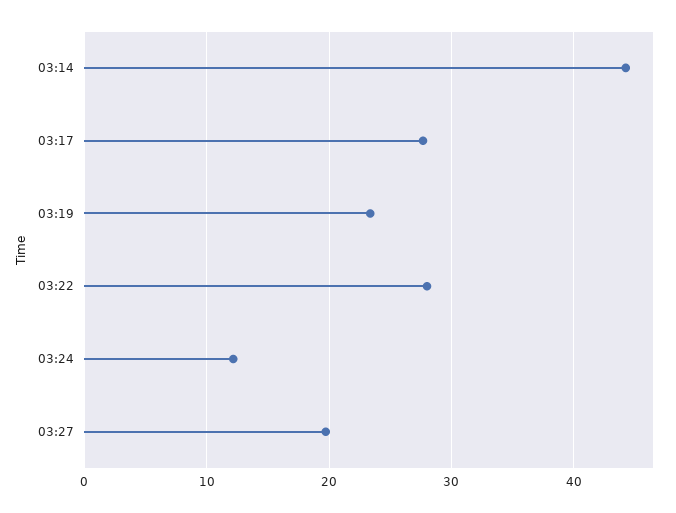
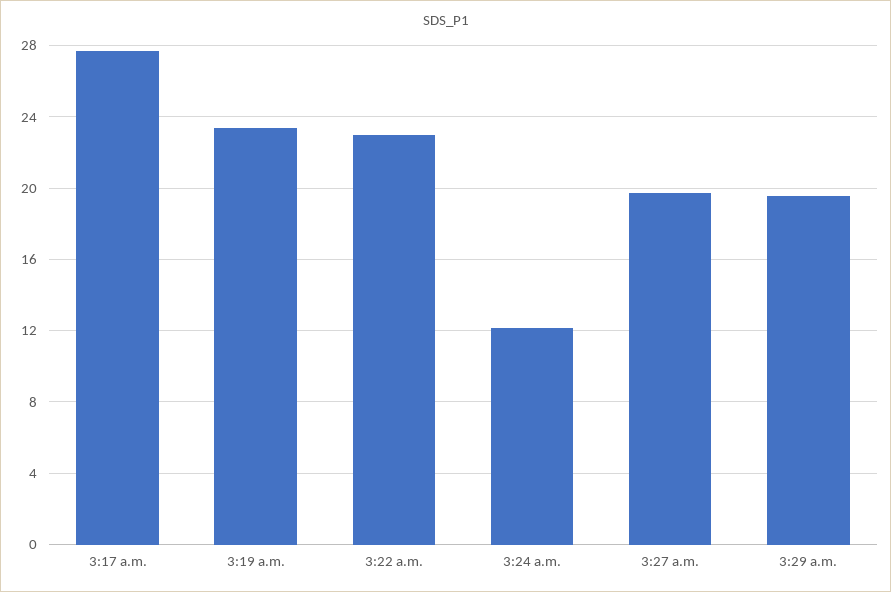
03:14: 44 -> none
03:22: 28 -> 23
3:29 a.m.: none -> 19.5

